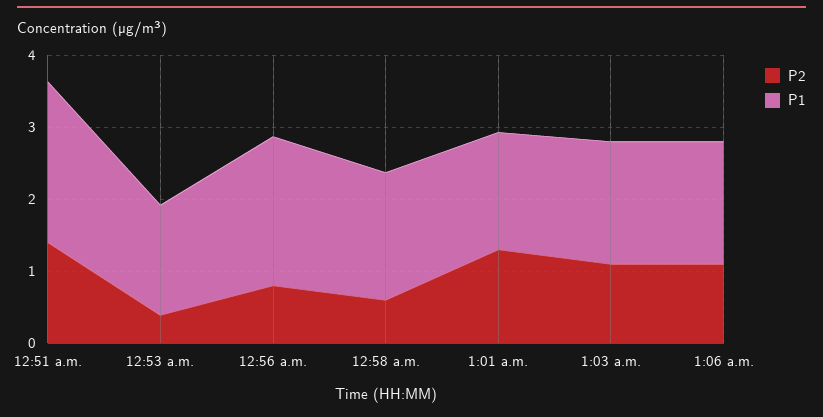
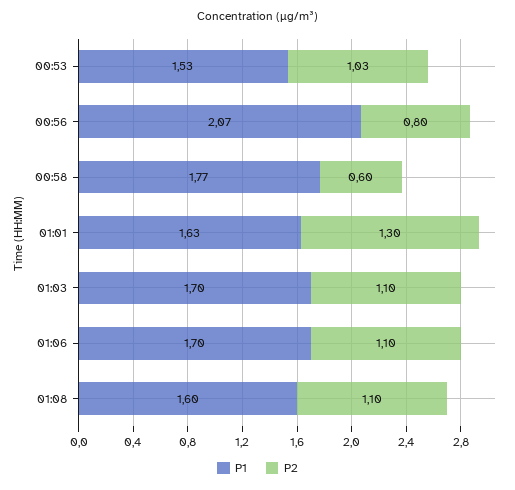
P2, 12:51 a.m.: 1.4 -> none
P1, 12:51 a.m.: 2.2 -> none
P2, 12:53 a.m.: 0.4 -> 1.03
P1, 01:08: none -> 1.6
P2, 01:08: none -> 1.1

